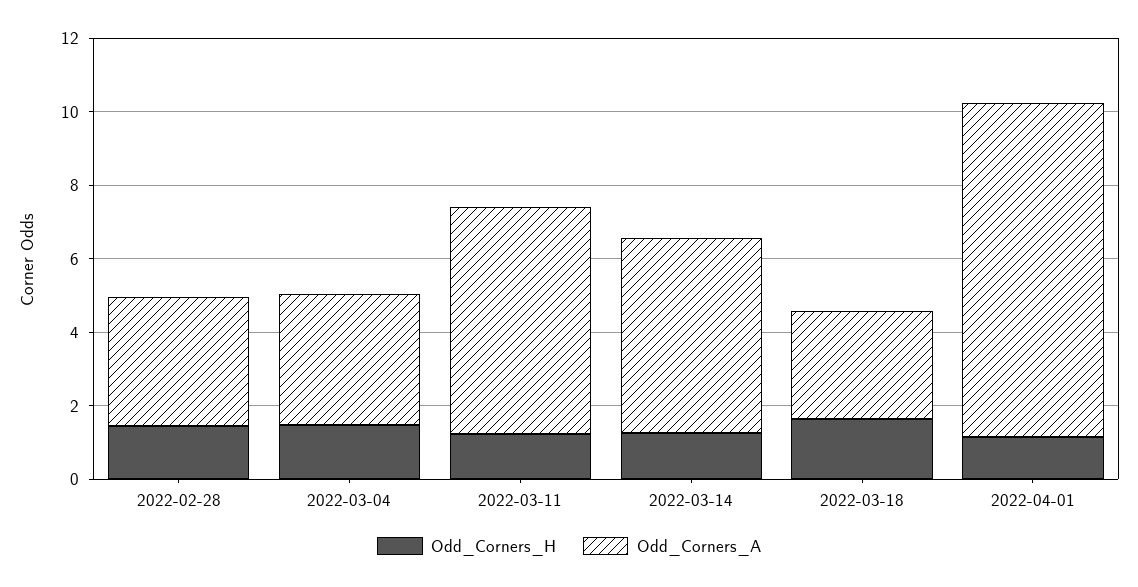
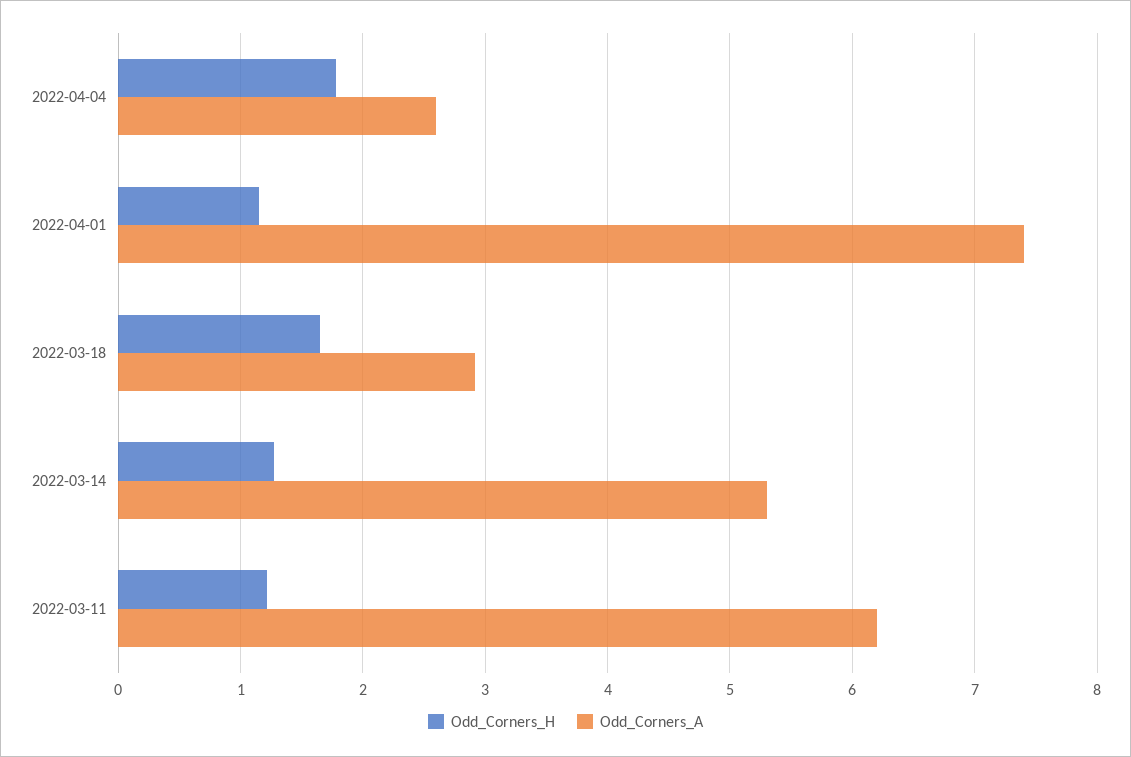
Odd_Corners_H, 2022-02-28: 1.5 -> none
Odd_Corners_A, 2022-02-28: 3.5 -> none
Odd_Corners_H, 2022-03-04: 1.5 -> none
Odd_Corners_A, 2022-03-04: 3.5 -> none
Odd_Corners_A, 2022-04-01: 9 -> 7.4
Odd_Corners_H, 2022-04-04: none -> 1.8
Odd_Corners_A, 2022-04-04: none -> 2.6

